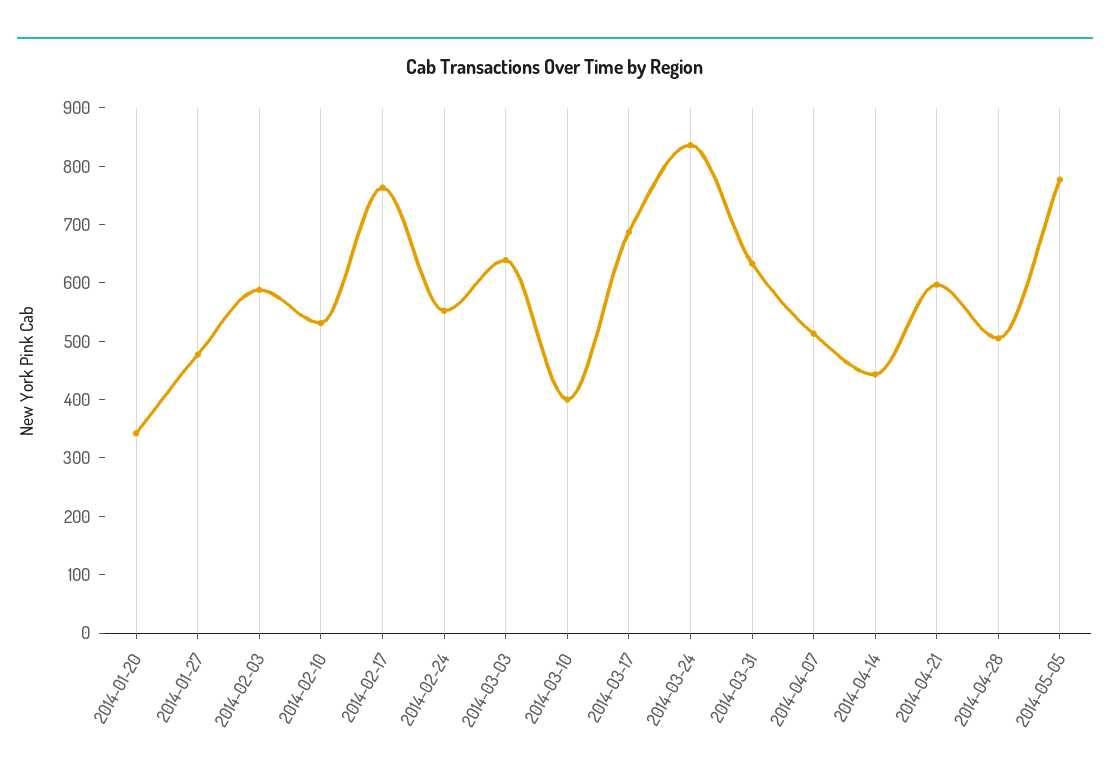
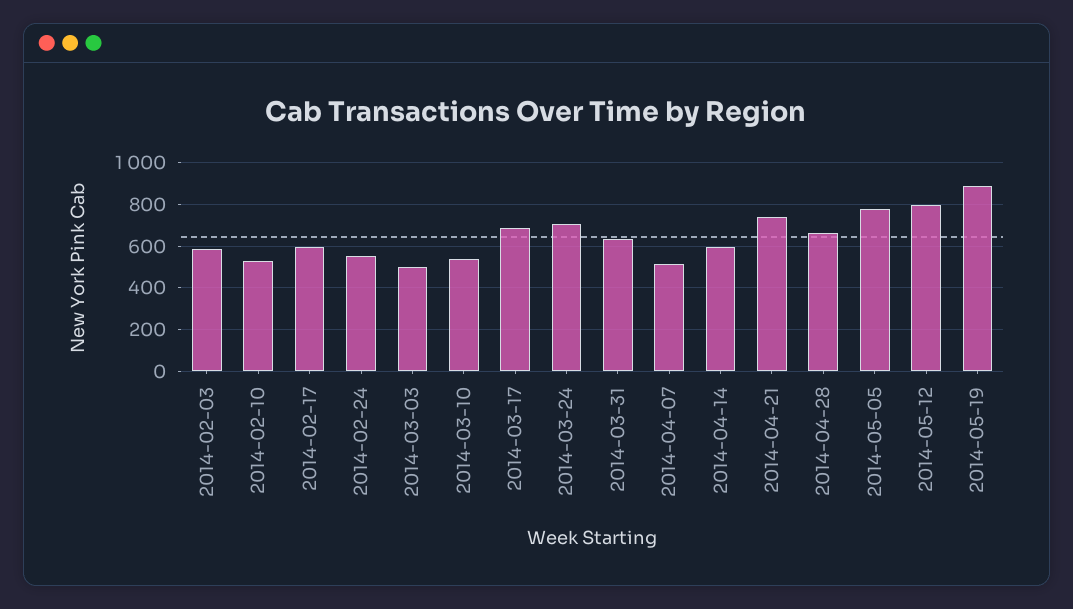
2014-01-20: 340 -> none
2014-01-27: 480 -> none
2014-02-17: 760 -> 600
2014-03-03: 640 -> 500
2014-03-10: 400 -> 550
2014-03-24: 840 -> 700
2014-04-14: 440 -> 600
2014-04-21: 600 -> 750
2014-04-28: 500 -> 650
2014-05-12: none -> 800
2014-05-19: none -> 900

